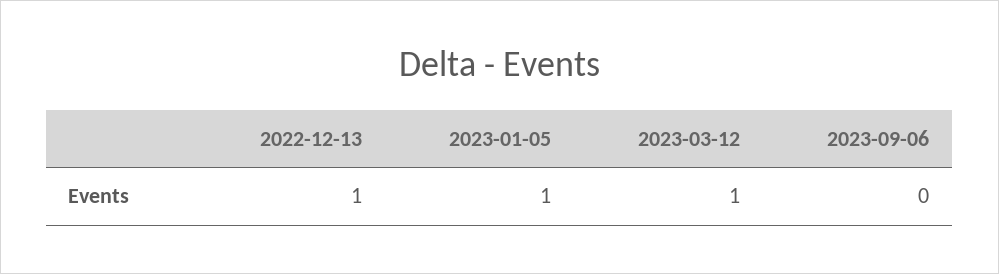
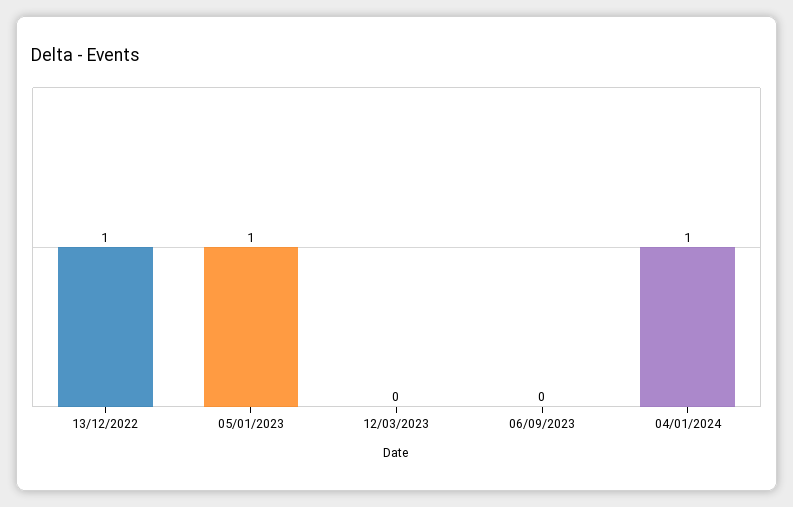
2023-03-12: 1 -> 0
04/01/2024: none -> 1

